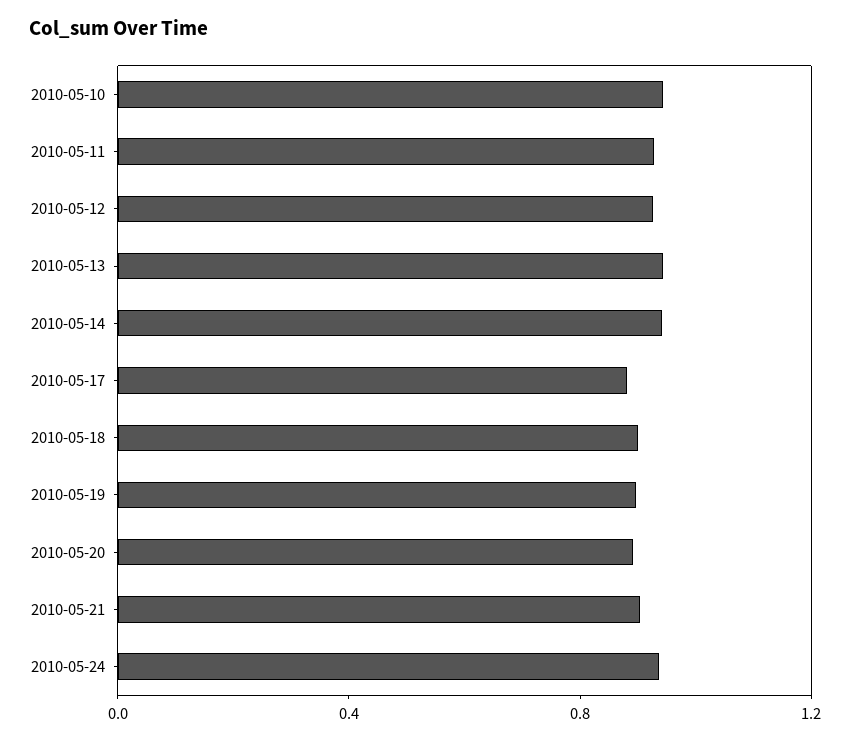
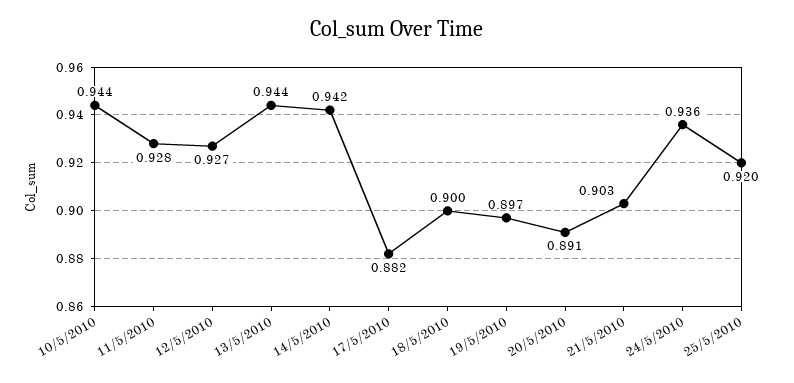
25/5/2010: none -> 0.92

